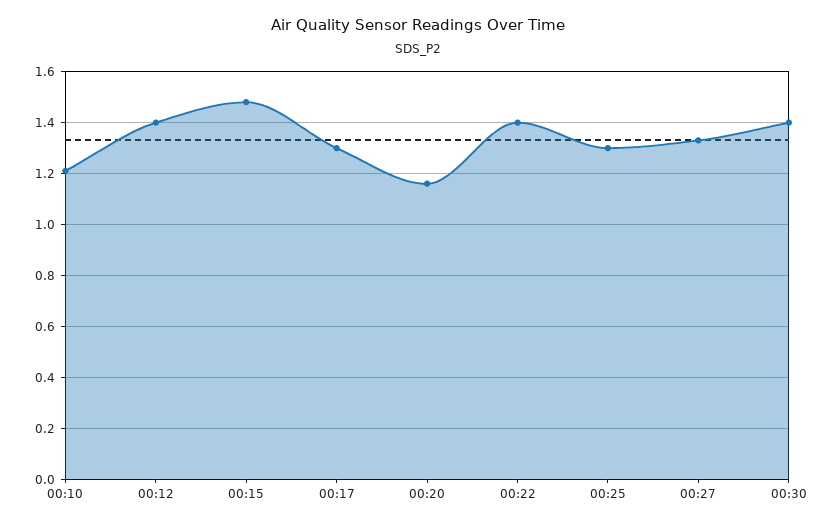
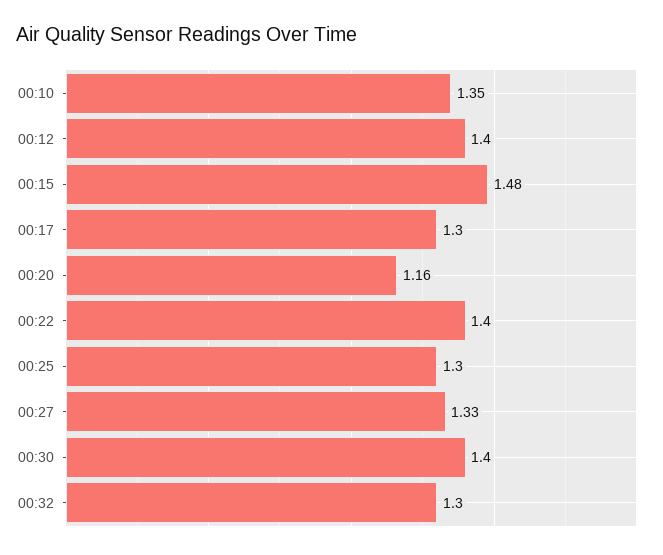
00:10: 1.2 -> 1.35
00:32: none -> 1.3

